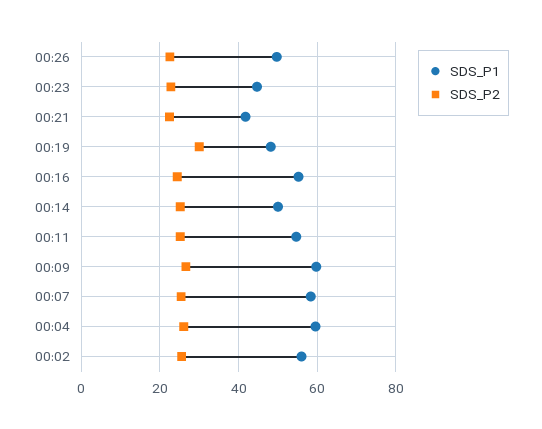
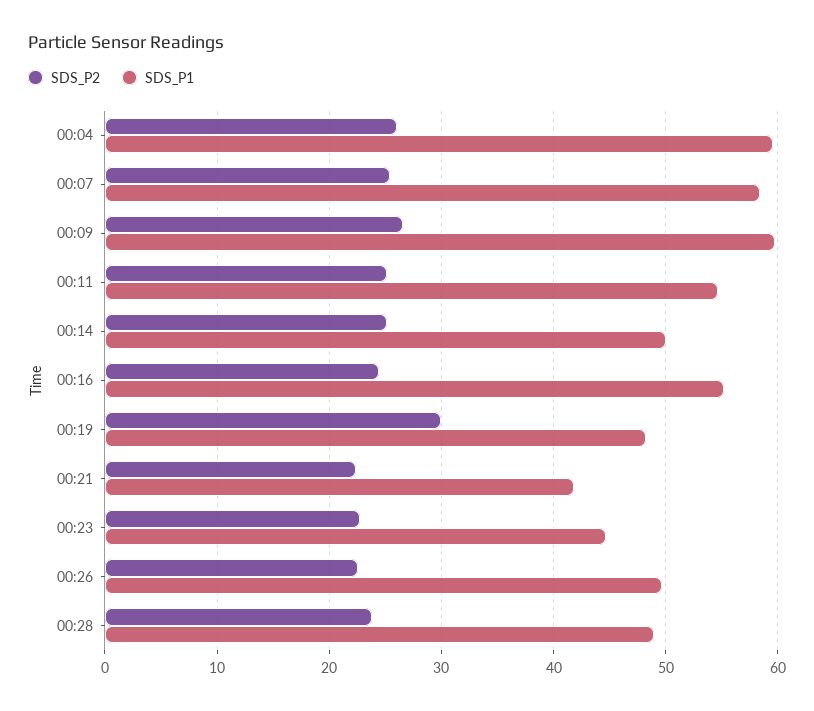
SDS_P1, 00:02: 56 -> none
SDS_P2, 00:02: 26 -> none
SDS_P2, 00:28: none -> 24
SDS_P1, 00:28: none -> 49

